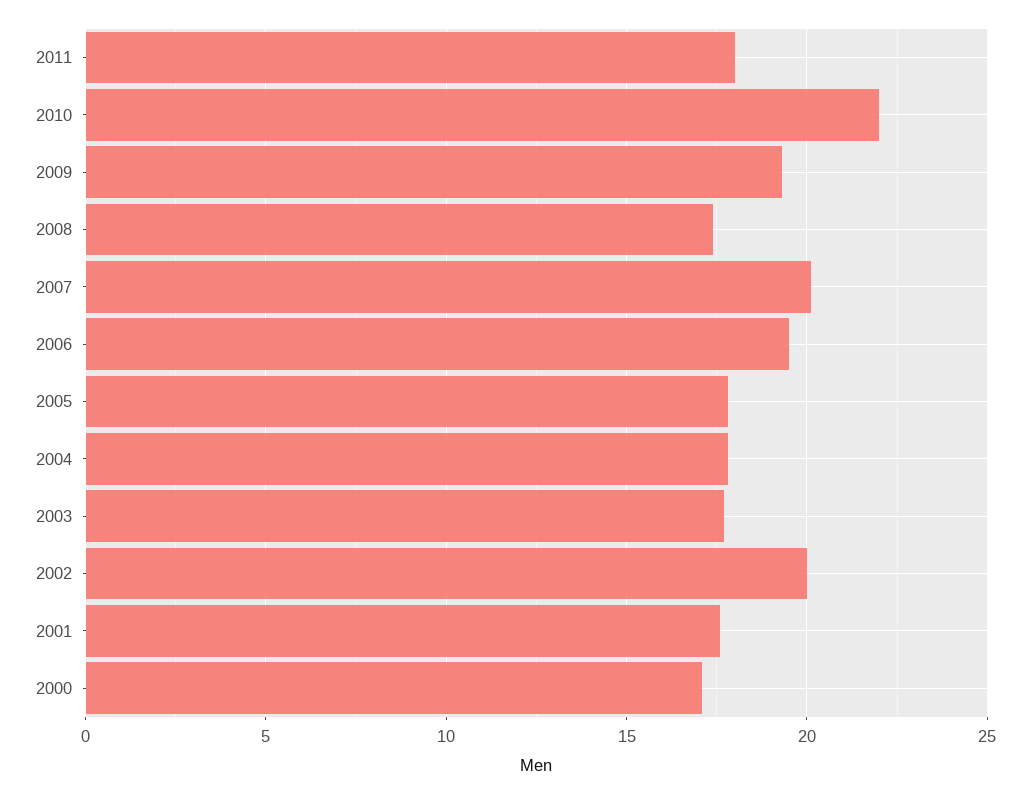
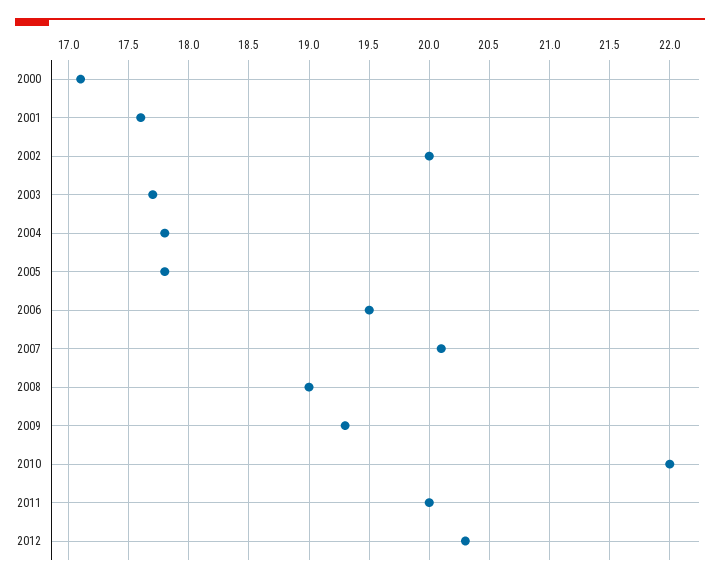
2011: 18 -> 20
2008: 17.5 -> 19
2012: none -> 20.3

